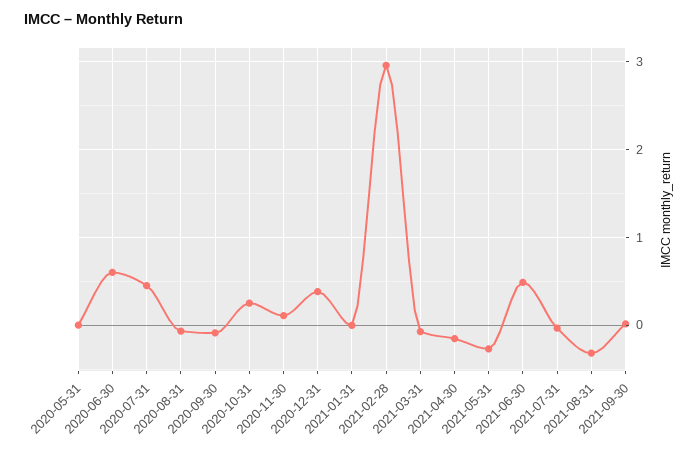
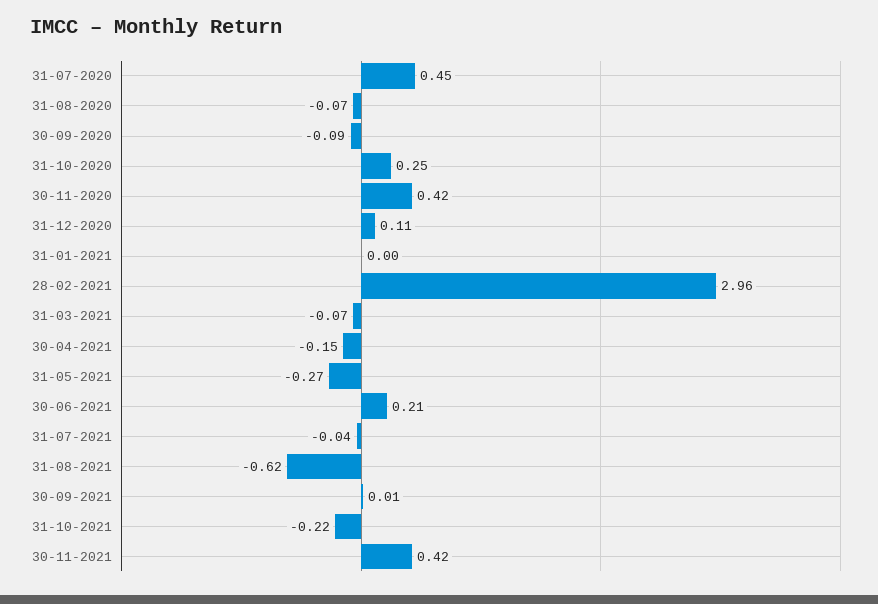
2020-05-31: 0 -> none
2020-06-30: 0.6 -> none
2020-11-30: 0.1 -> 0.42
2020-12-31: 0.4 -> 0.11
2021-06-30: 0.5 -> 0.21
2021-08-31: -0.3 -> -0.62
31-10-2021: none -> -0.22
30-11-2021: none -> 0.42

